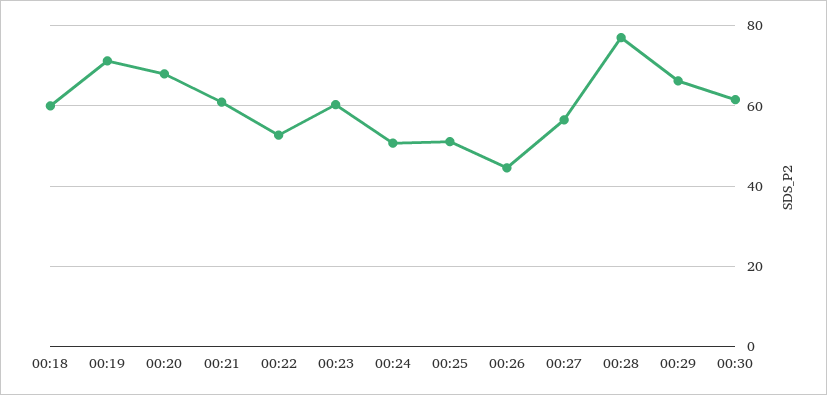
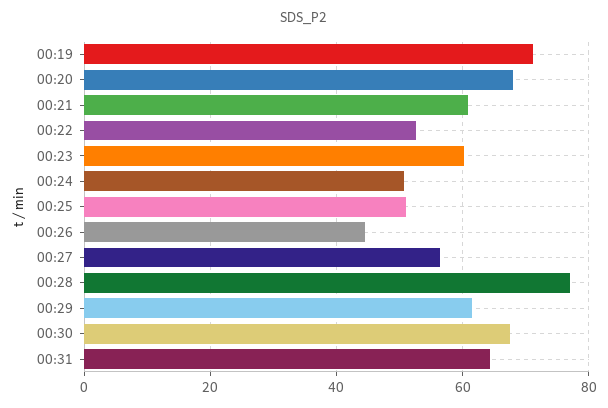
00:18: 60 -> none
00:29: 66 -> 62
00:30: 62 -> 68
00:31: none -> 64

